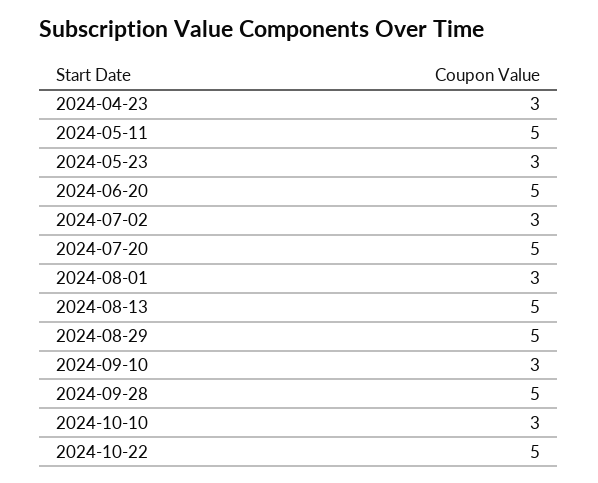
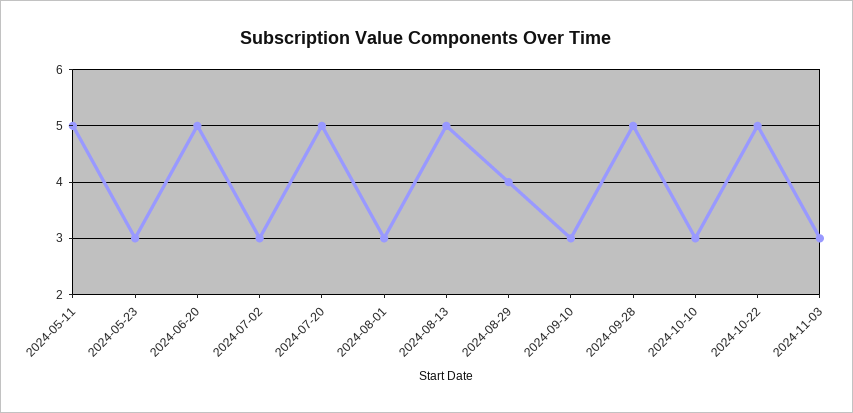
2024-04-23: 3 -> none
2024-08-29: 5 -> 4
2024-11-03: none -> 3

